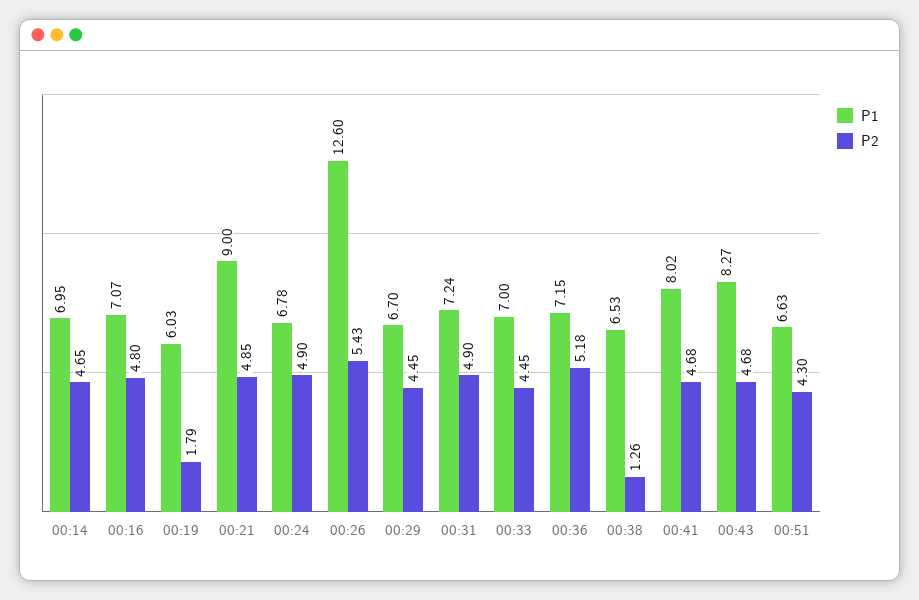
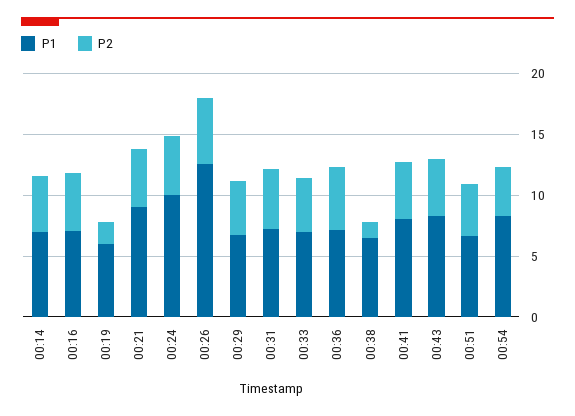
P1, 00:24: 6.78 -> 10
P1, 00:54: none -> 8
P2, 00:54: none -> 4

